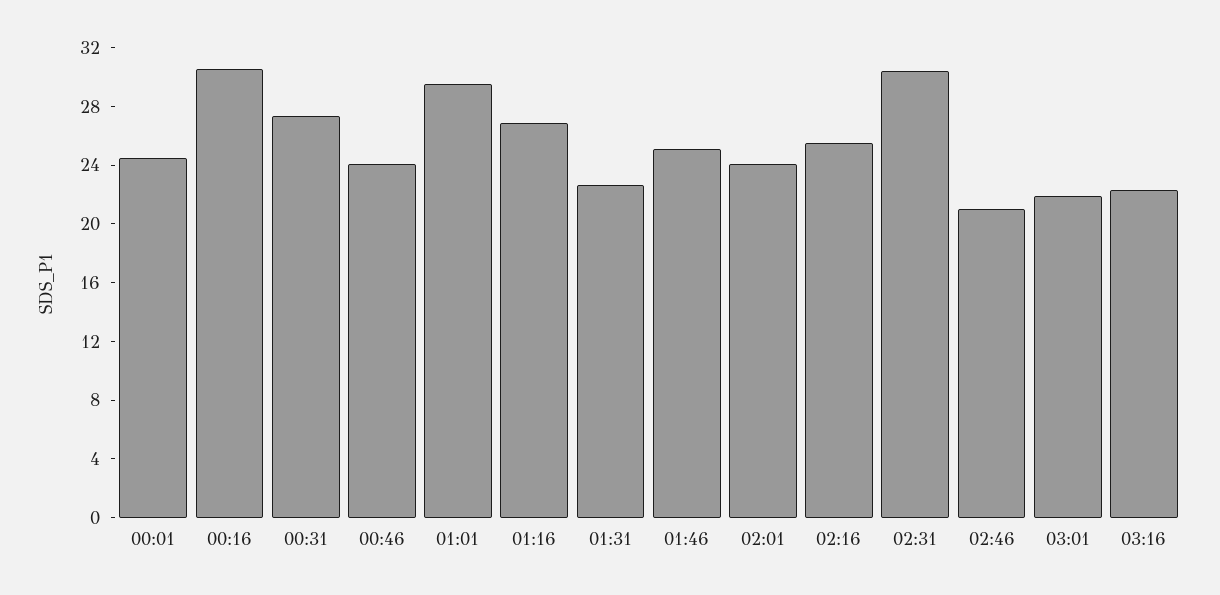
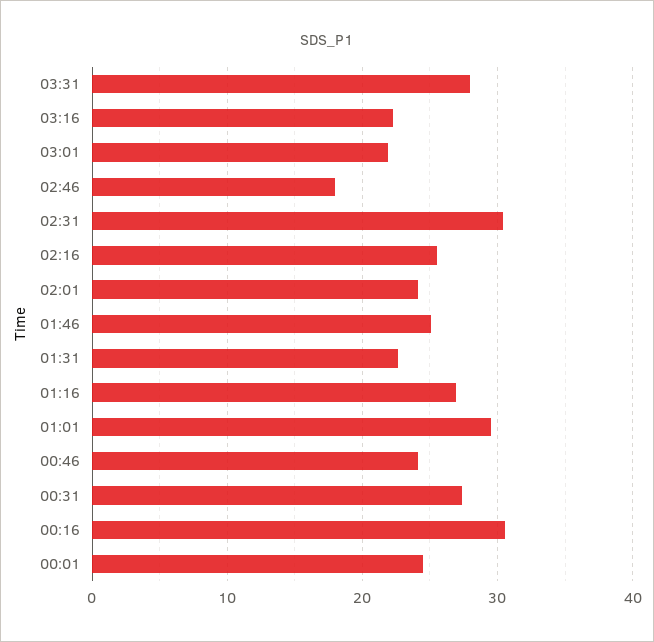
02:46: 21 -> 18
03:31: none -> 28

